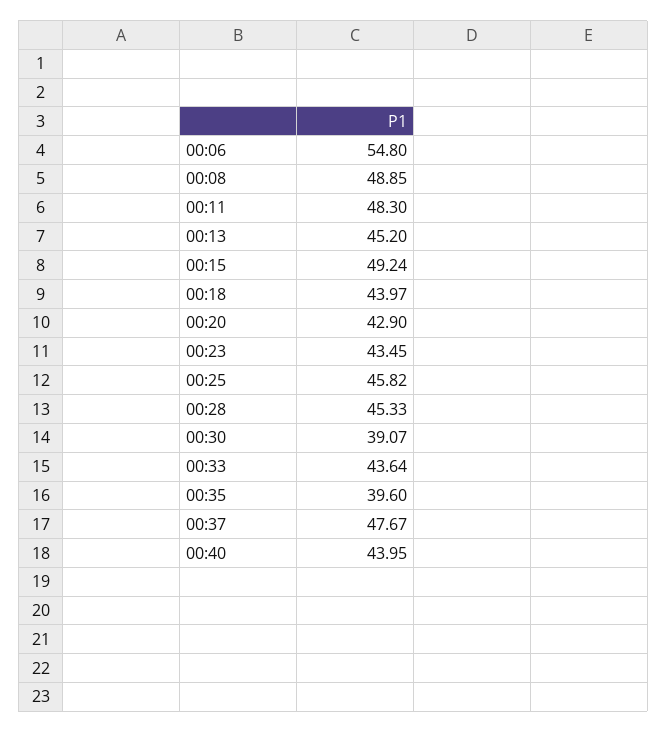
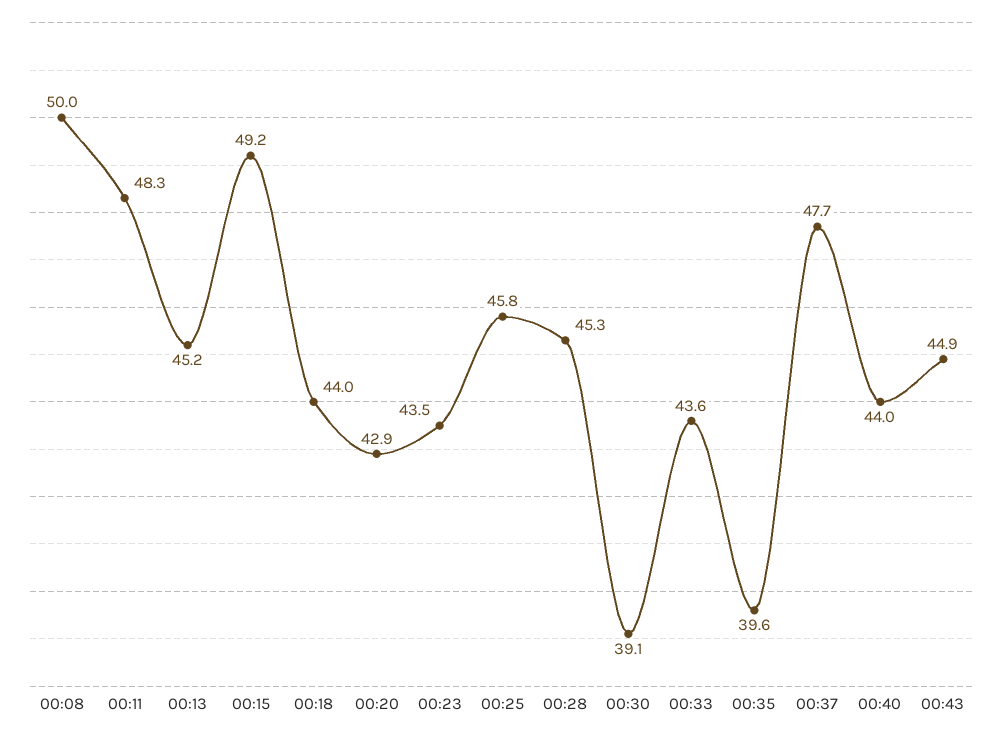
00:06: 54.8 -> none
00:08: 48.85 -> 50
00:43: none -> 44.9

